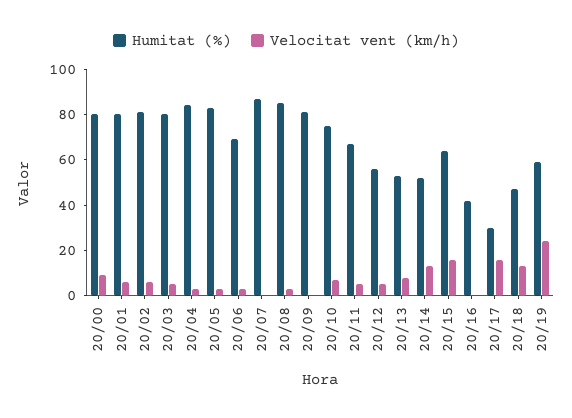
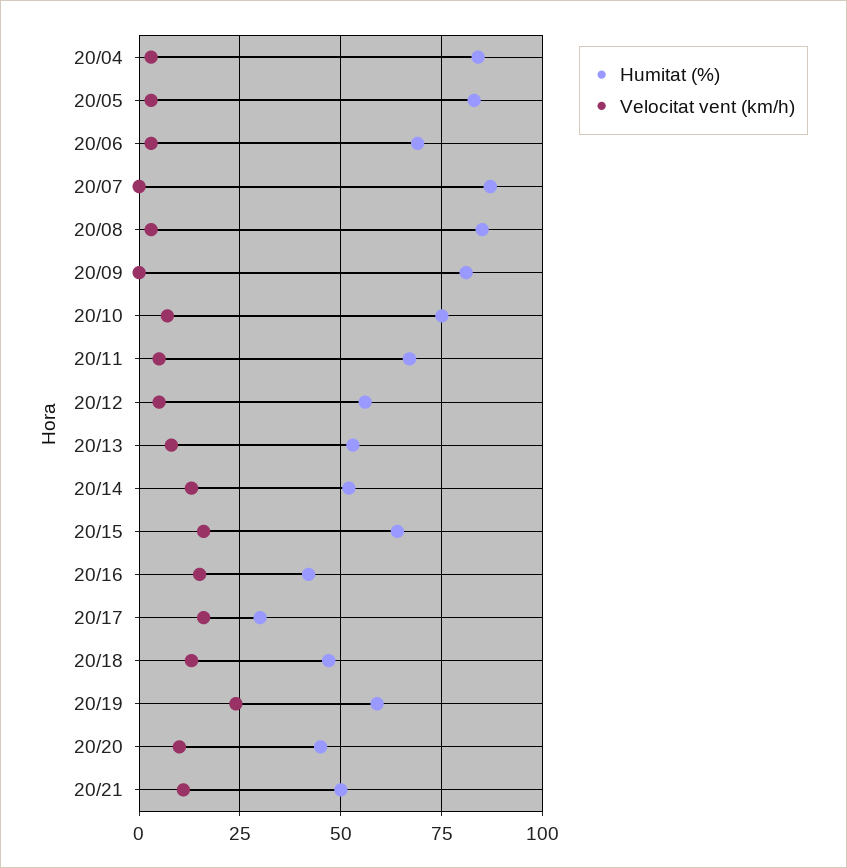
Humitat (%), 20/00: 80 -> none
Velocitat vent (km/h), 20/00: 10 -> none
Humitat (%), 20/01: 80 -> none
Velocitat vent (km/h), 20/01: 5 -> none
Humitat (%), 20/02: 80 -> none
Velocitat vent (km/h), 20/02: 5 -> none
Humitat (%), 20/03: 80 -> none
Velocitat vent (km/h), 20/03: 5 -> none
Velocitat vent (km/h), 20/16: 0 -> 15
Humitat (%), 20/20: none -> 45
Velocitat vent (km/h), 20/20: none -> 10
Humitat (%), 20/21: none -> 50
Velocitat vent (km/h), 20/21: none -> 10

